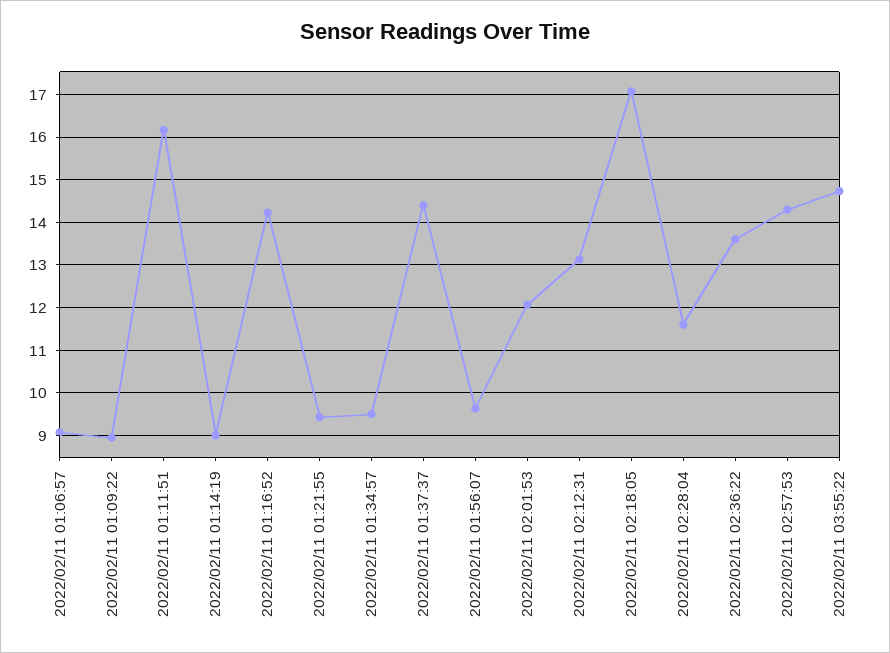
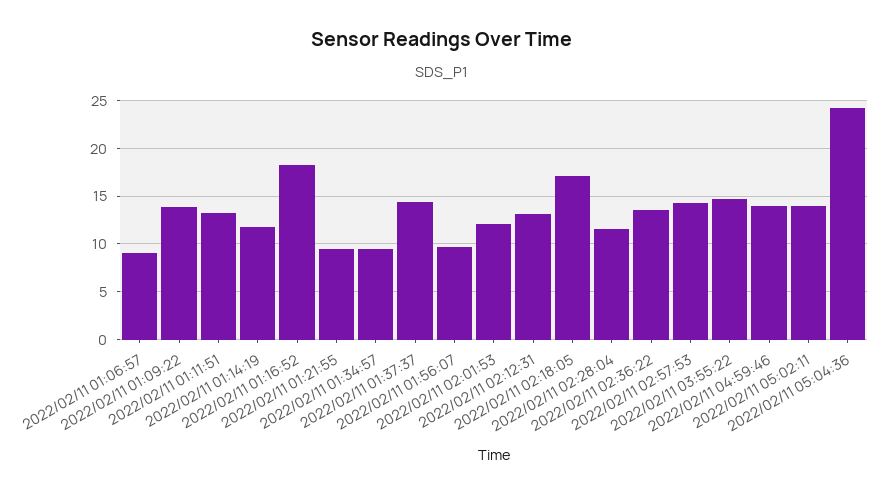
2022/02/11 01:09:22: 9 -> 14
2022/02/11 01:11:51: 16.2 -> 13
2022/02/11 01:14:19: 9 -> 12
2022/02/11 01:16:52: 14.2 -> 18
2022/02/11 04:59:46: none -> 14
2022/02/11 05:02:11: none -> 14
2022/02/11 05:04:36: none -> 24

